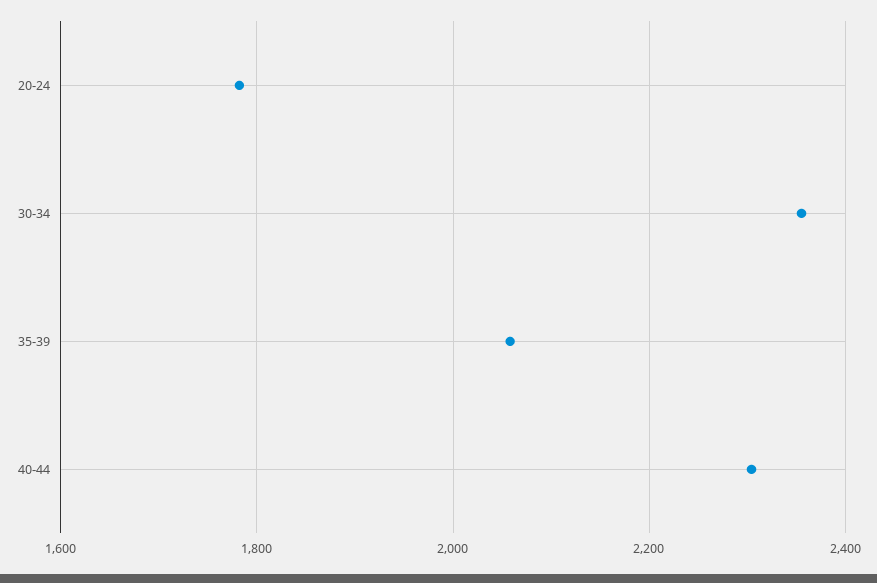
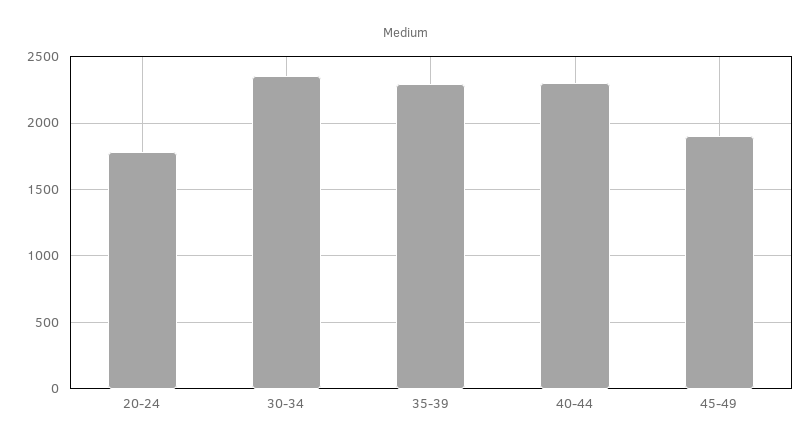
35-39: 2060 -> 2300
45-49: none -> 1900

